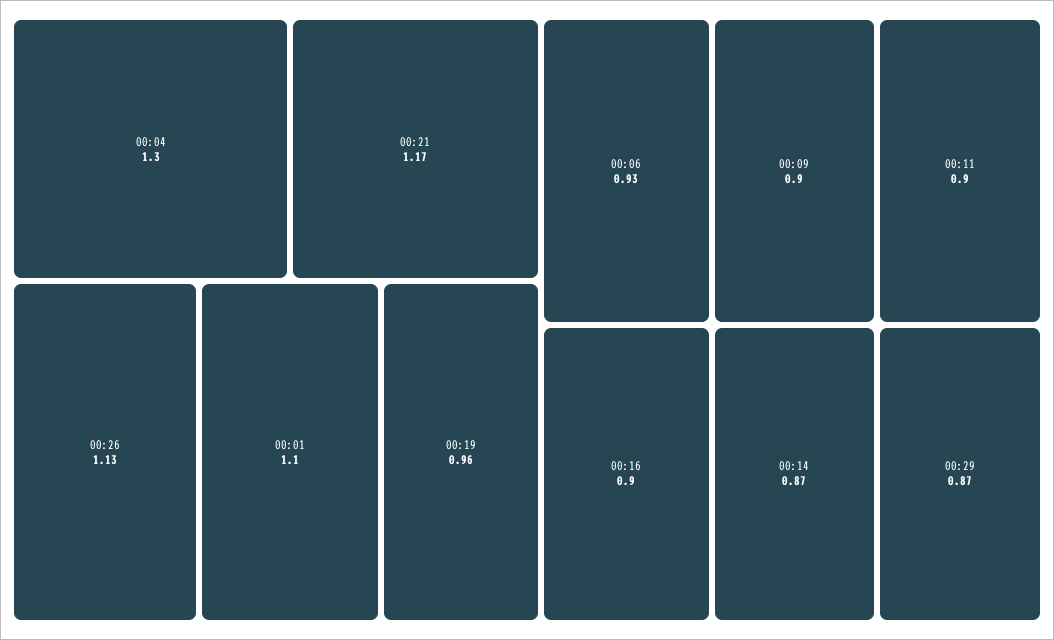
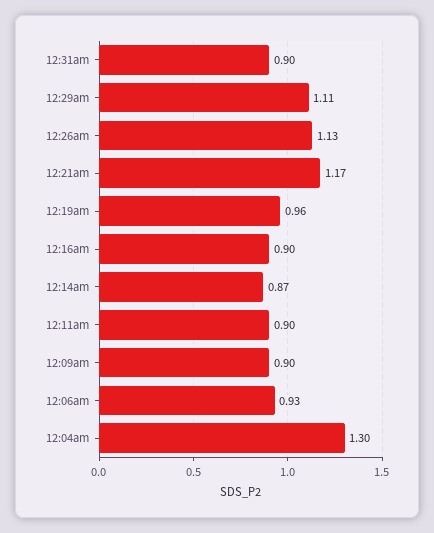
00:01: 1.1 -> none
00:29: 0.87 -> 1.11
12:31am: none -> 0.9

